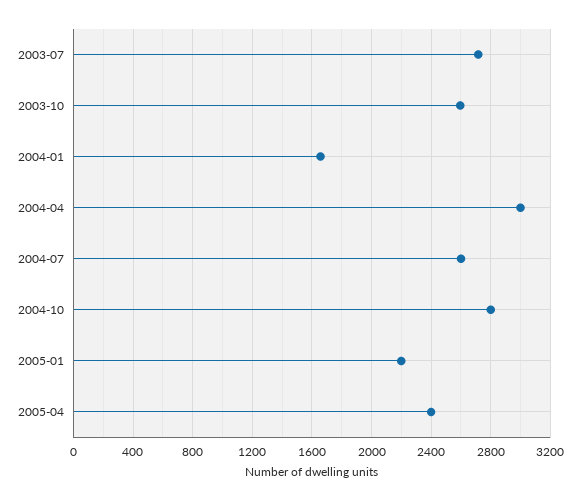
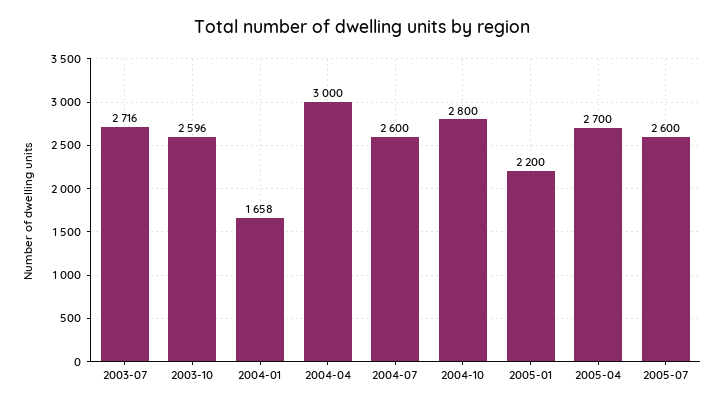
2005-04: 2400 -> 2700
2005-07: none -> 2600

